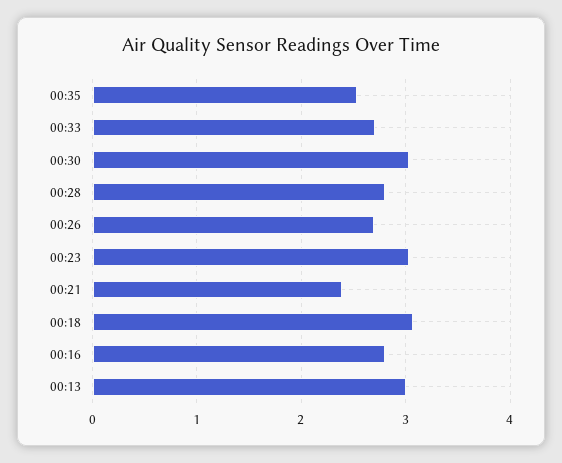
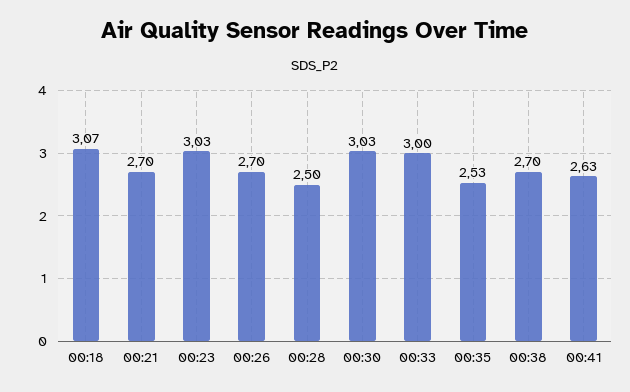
00:33: 2.7 -> 3
00:28: 2.8 -> 2.5
00:21: 2.4 -> 2.7
00:16: 2.8 -> none
00:13: 3 -> none
00:38: none -> 2.7
00:41: none -> 2.63

